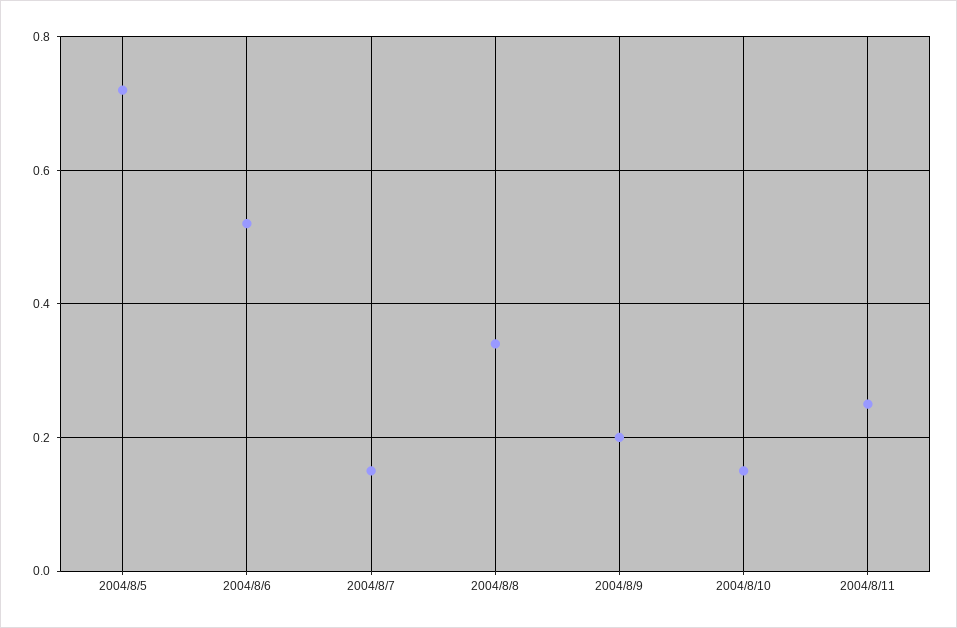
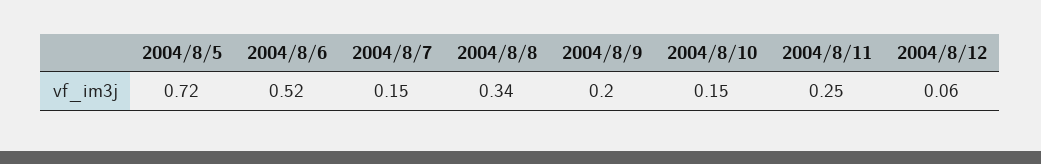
2004/8/12: none -> 0.06

